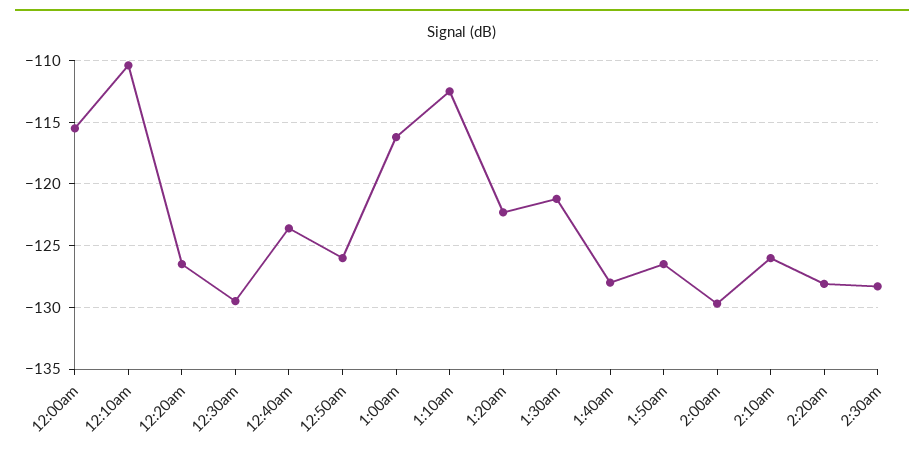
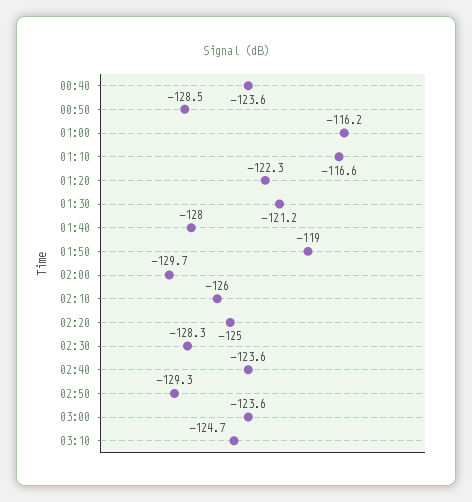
12:00am: -115.5 -> none
12:10am: -110.5 -> none
12:20am: -126.5 -> none
12:30am: -129.5 -> none
12:50am: -126 -> -128.5
1:10am: -112.5 -> -116.6
1:50am: -126.5 -> -119
2:20am: -128 -> -125
02:40: none -> -123.6
02:50: none -> -129.3
03:00: none -> -123.6
03:10: none -> -124.7

